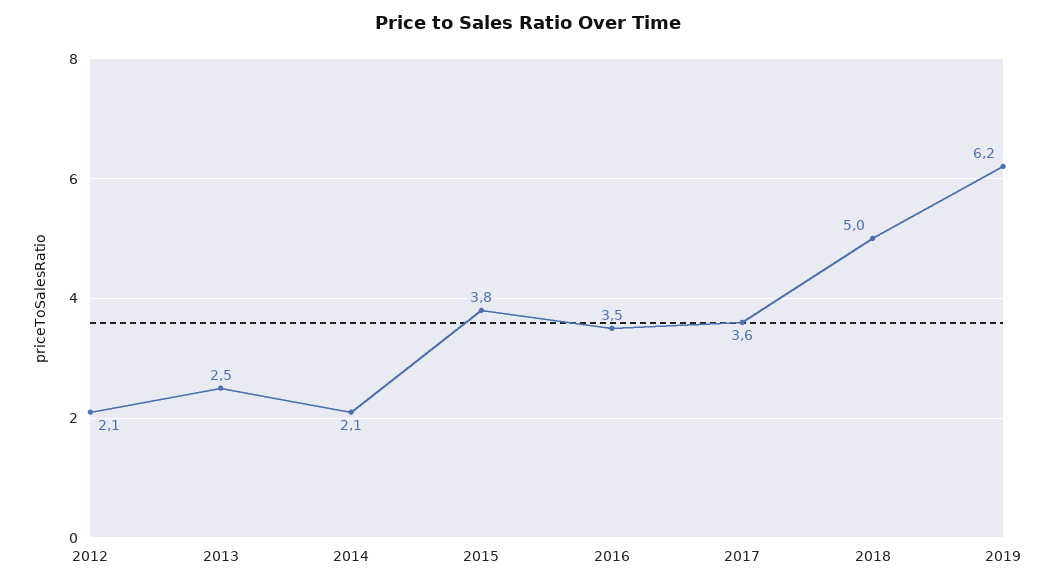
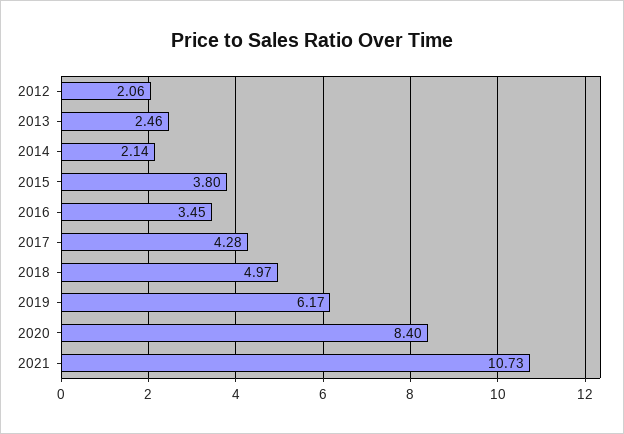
2017: 3.6 -> 4.28
2020: none -> 8.4
2021: none -> 10.73

